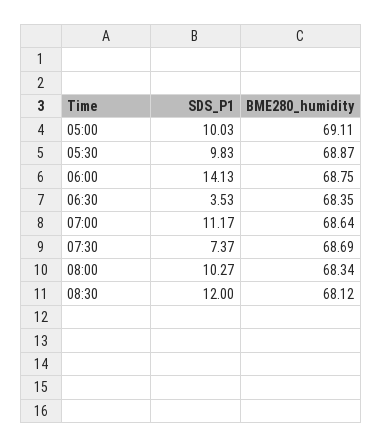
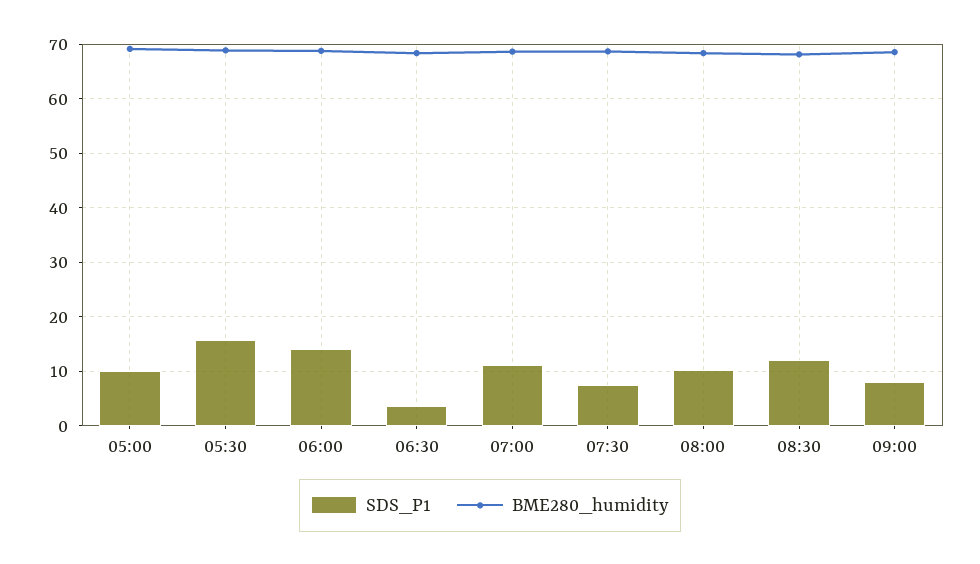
SDS_P1, 05:30: 9.83 -> 16
SDS_P1, 09:00: none -> 8
BME280_humidity, 09:00: none -> 68

